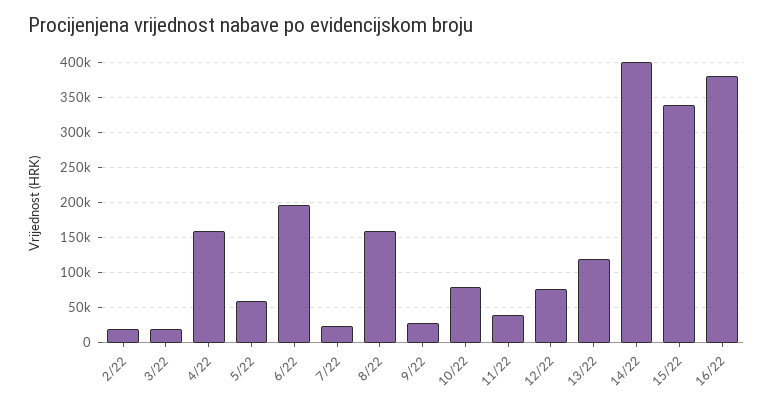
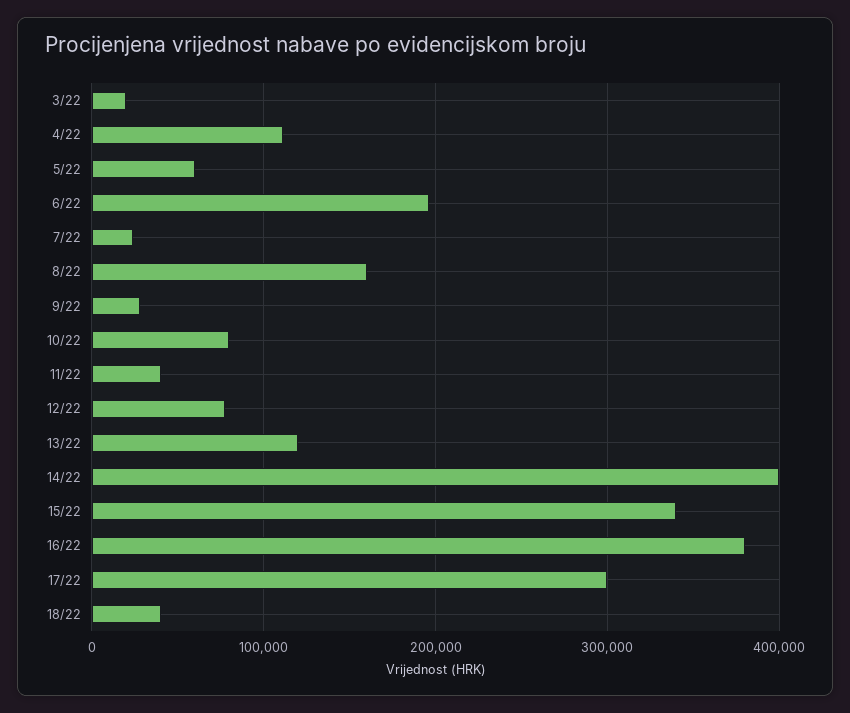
2/22: 20000 -> none
4/22: 160000 -> 110000
17/22: none -> 300000
18/22: none -> 40000

